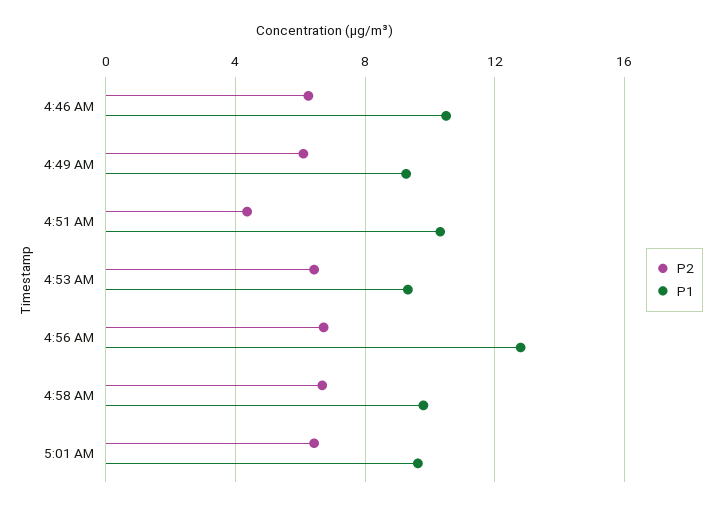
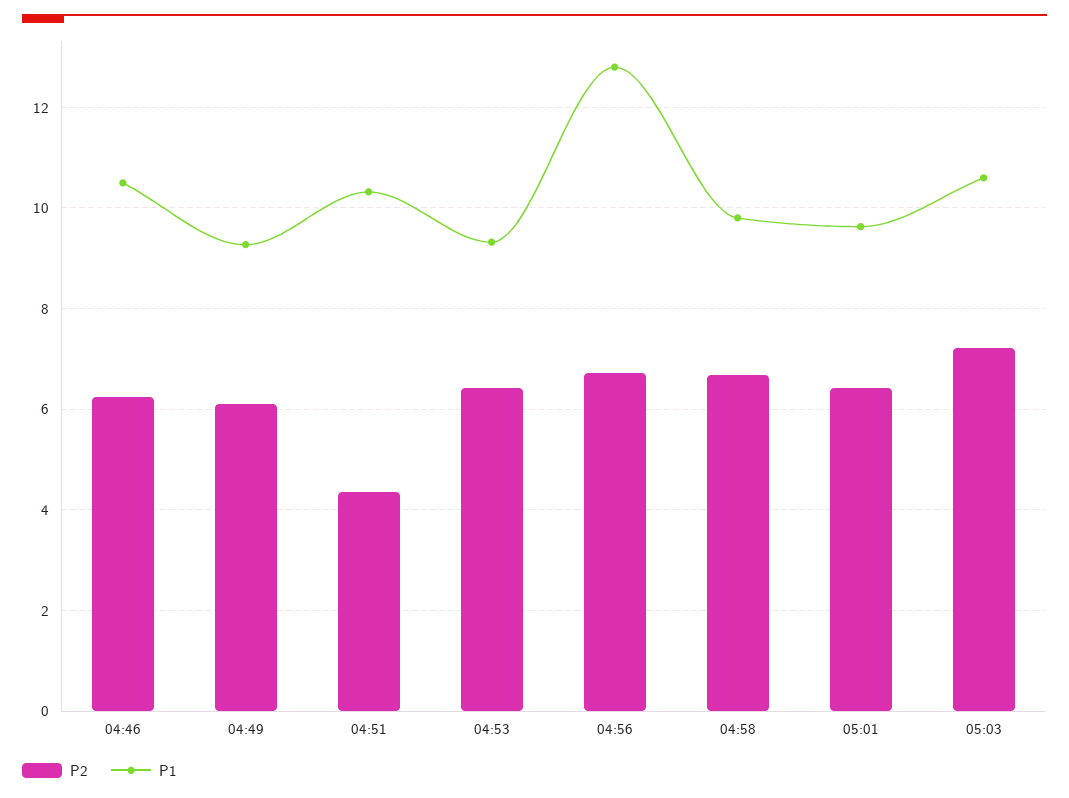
P2, 05:03: none -> 7.2
P1, 05:03: none -> 10.6

